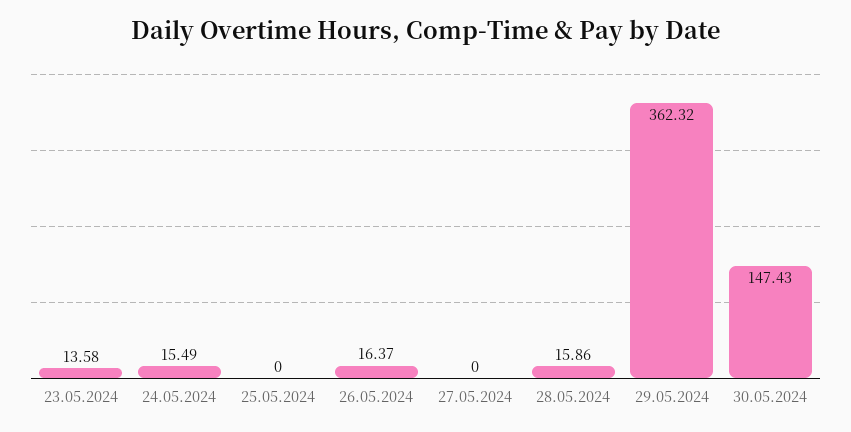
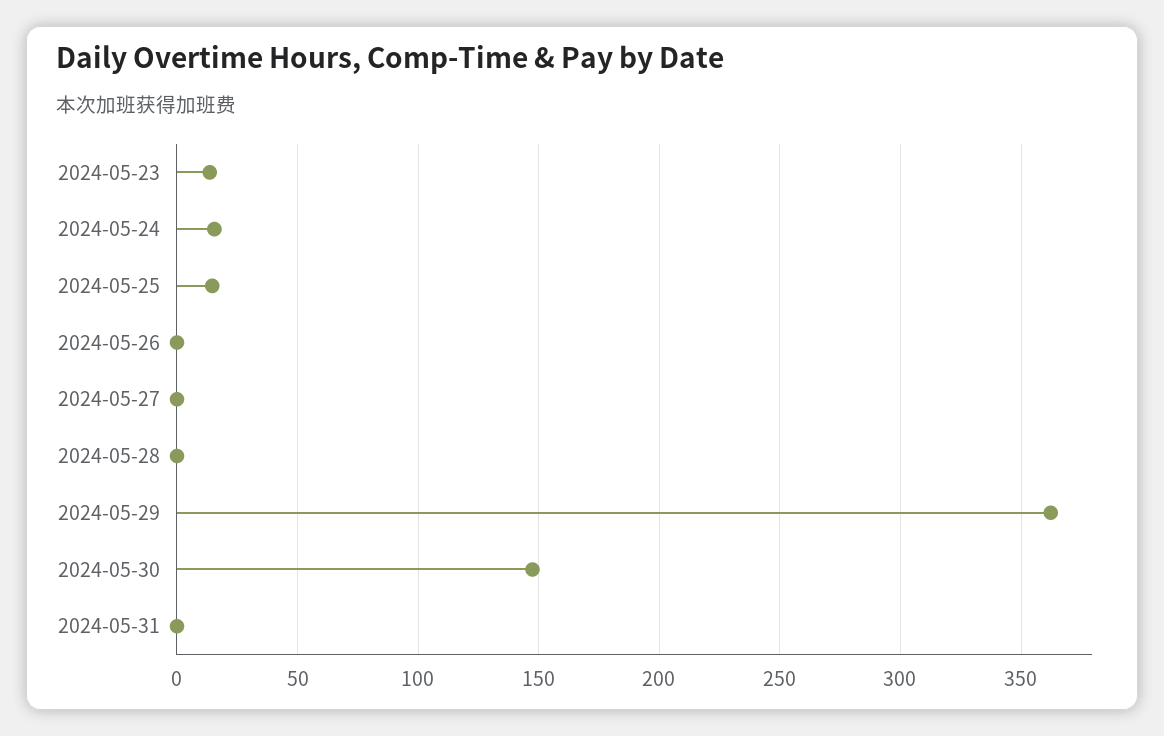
25.05.2024: 0 -> 15
26.05.2024: 16.37 -> 0
28.05.2024: 15.86 -> 0
2024-05-31: none -> 0

